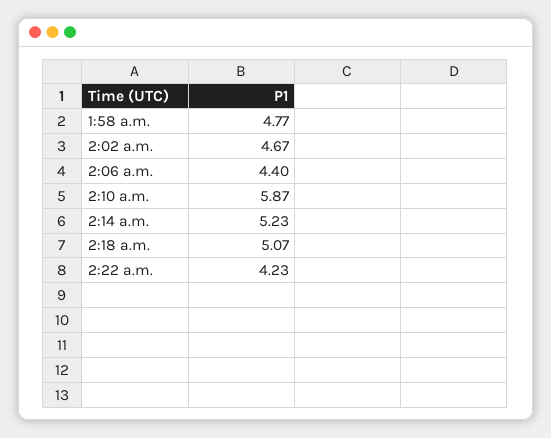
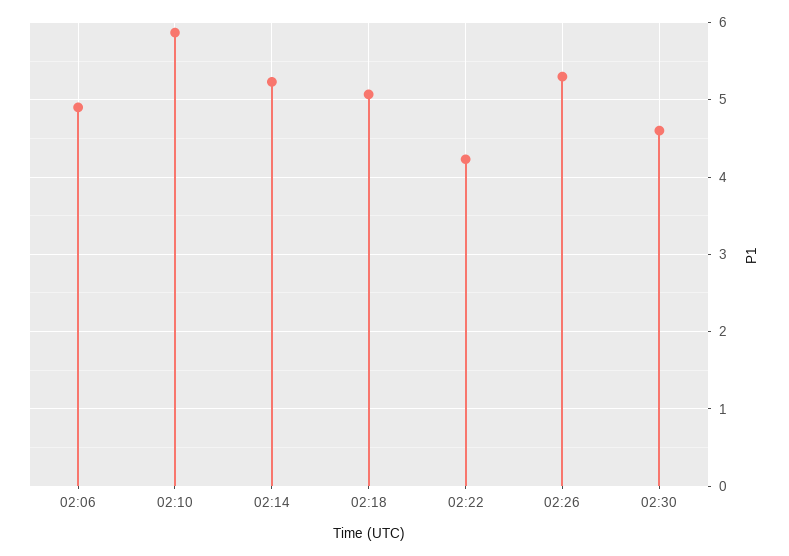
1:58 a.m.: 4.77 -> none
2:02 a.m.: 4.67 -> none
2:06 a.m.: 4.4 -> 4.9
02:26: none -> 5.3
02:30: none -> 4.6

